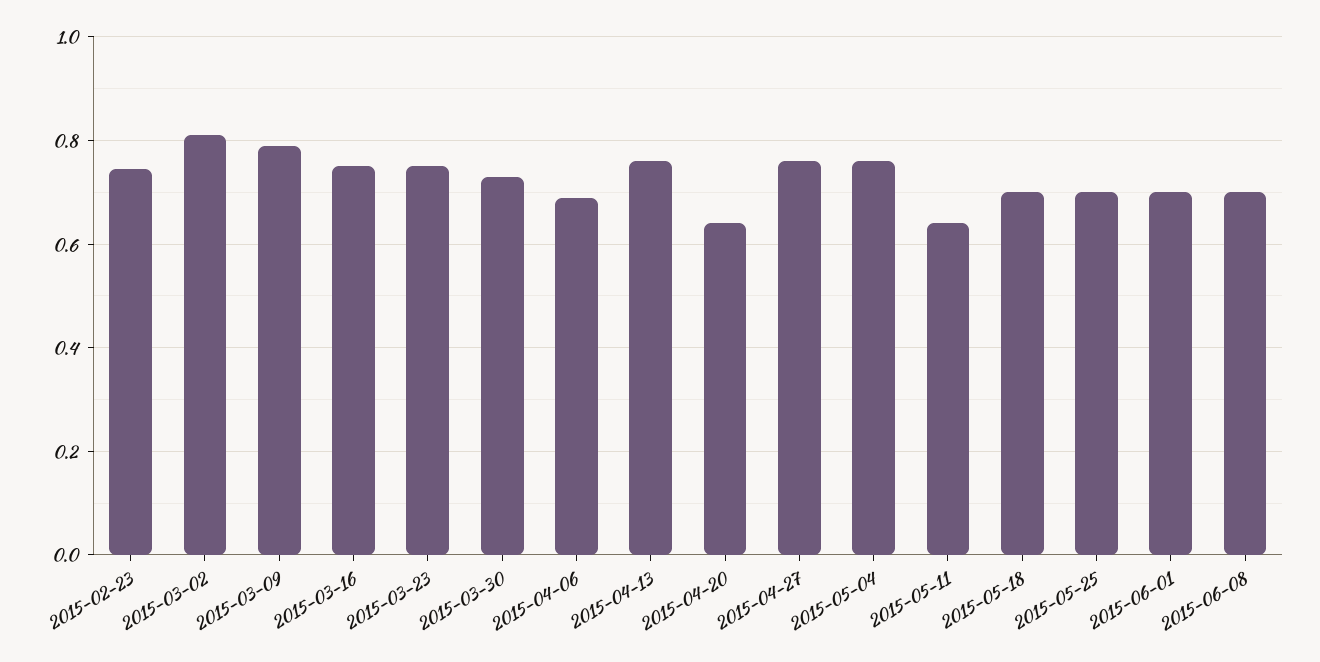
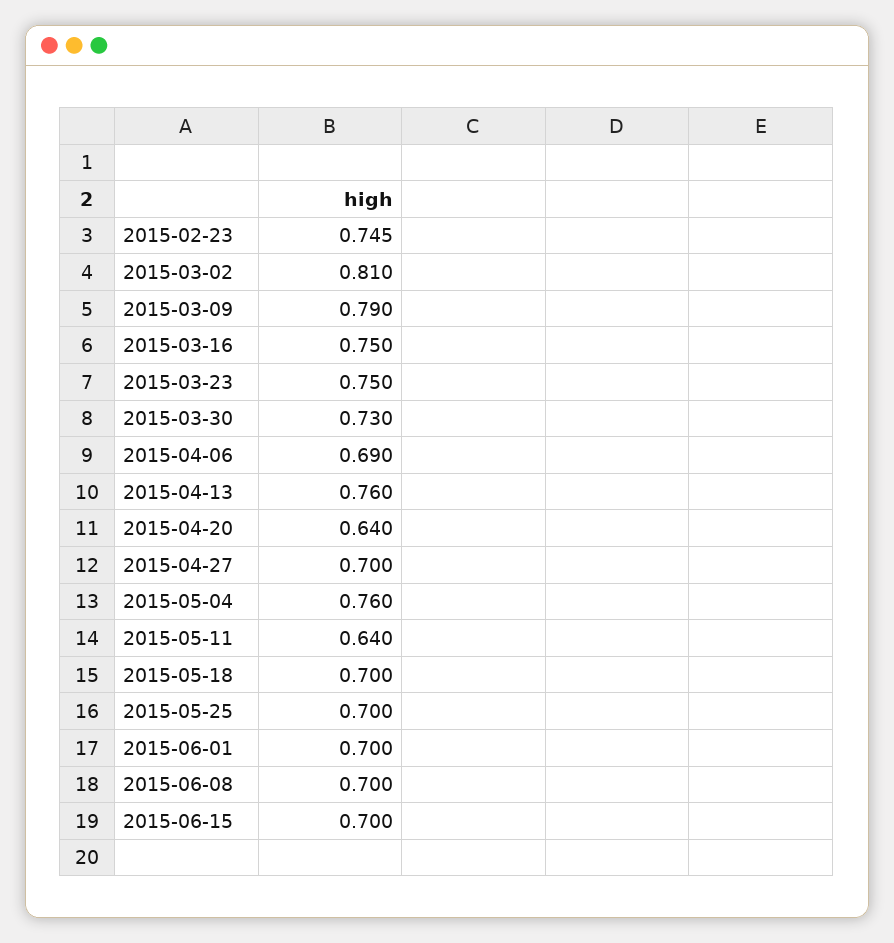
2015-04-27: 0.76 -> 0.7
2015-06-15: none -> 0.7

